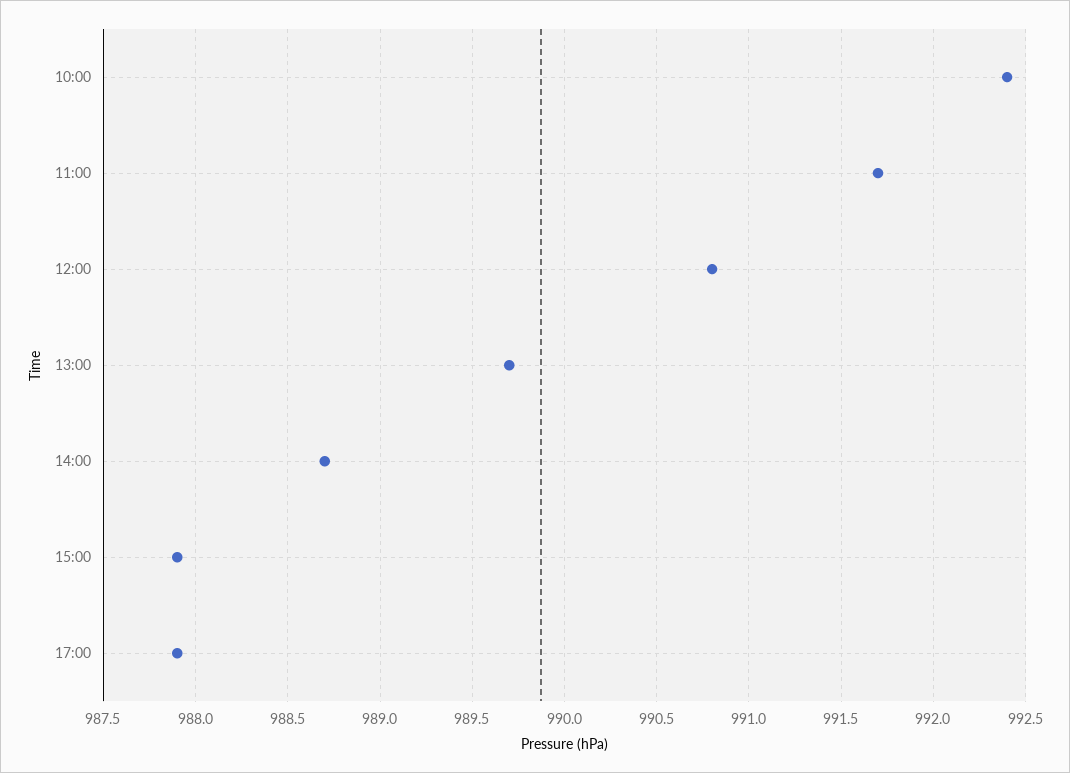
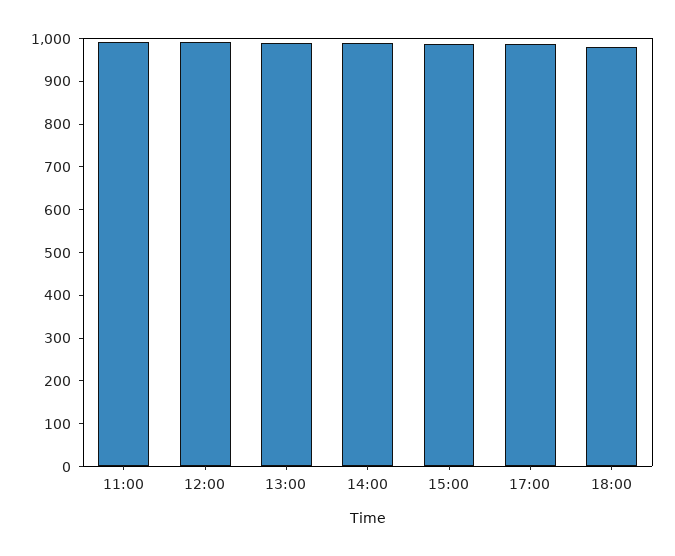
10:00: 992.4 -> none
18:00: none -> 980

